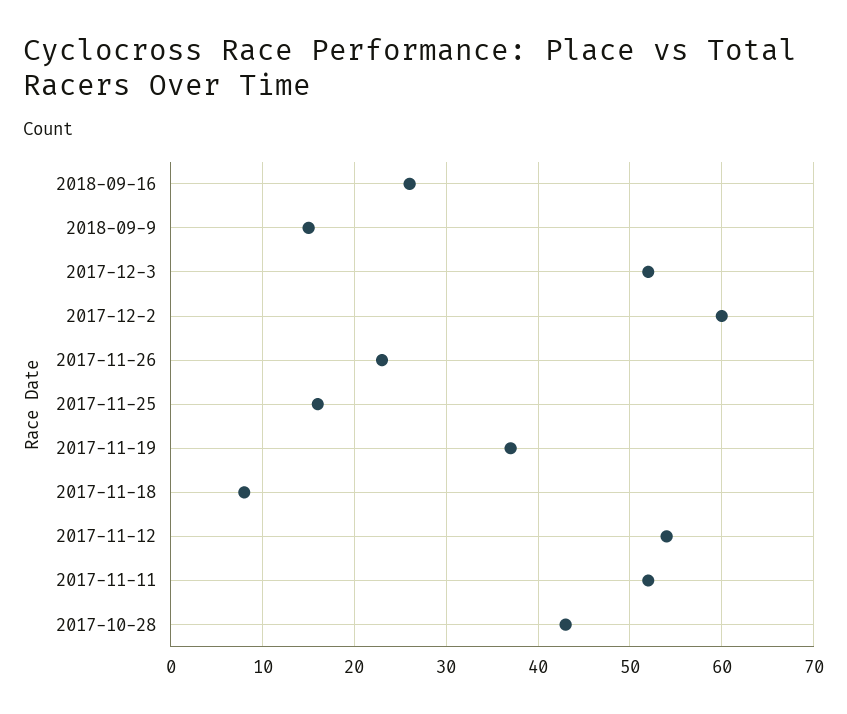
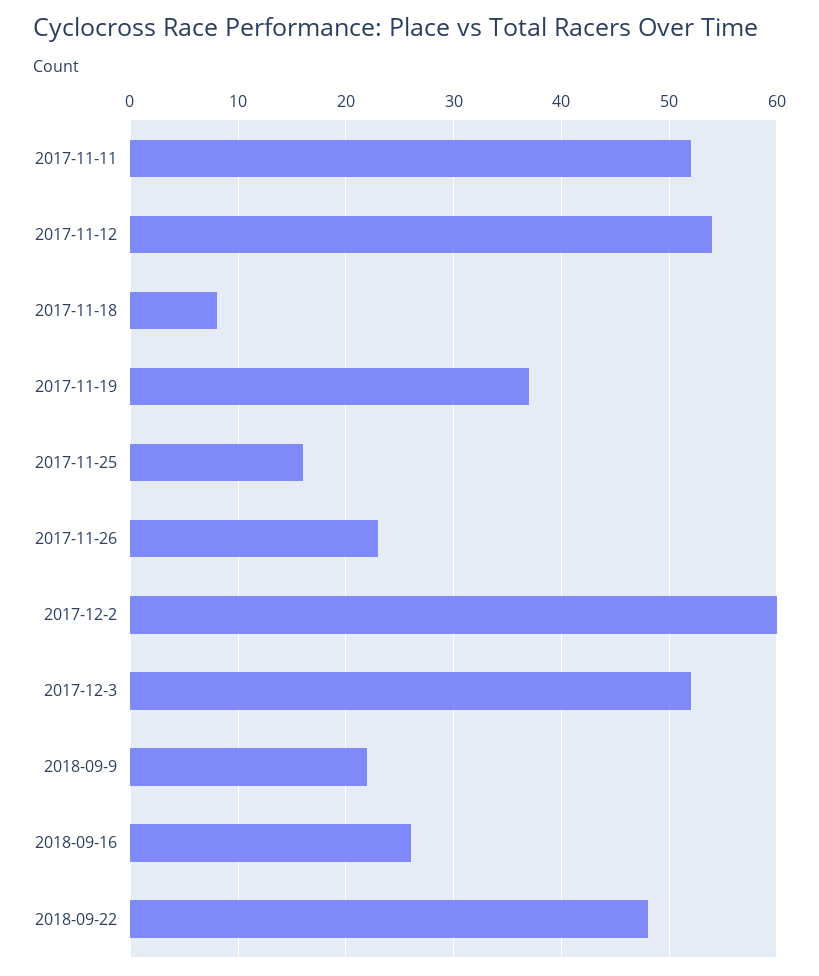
2018-09-9: 15 -> 22
2017-10-28: 43 -> none
2018-09-22: none -> 48

